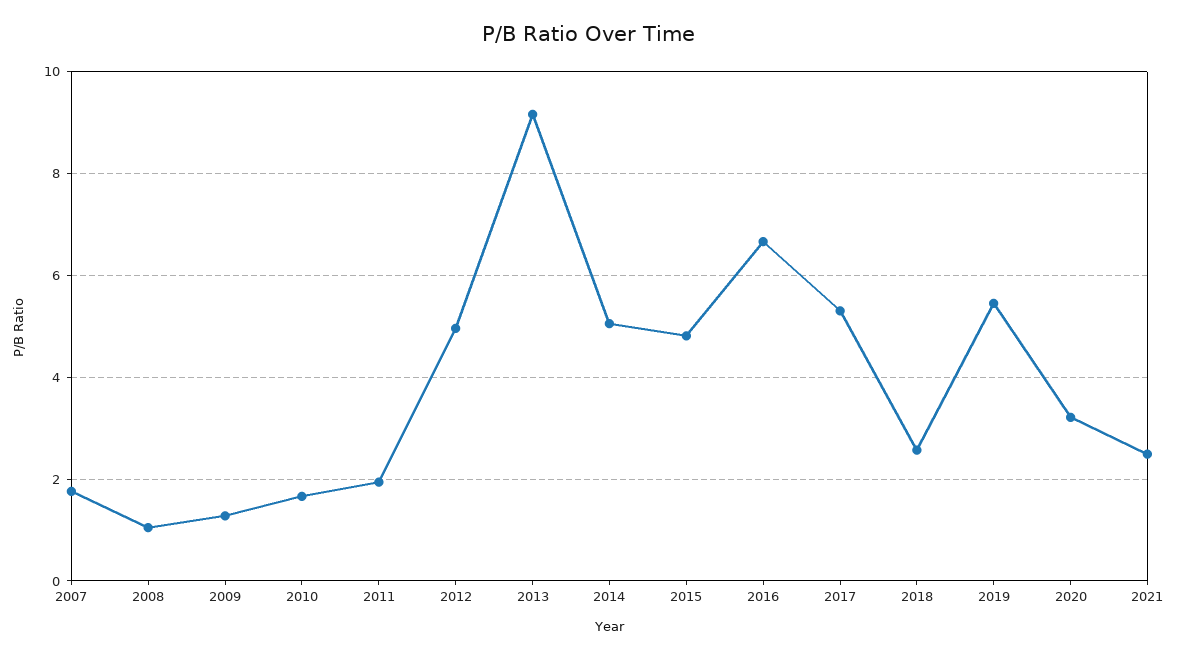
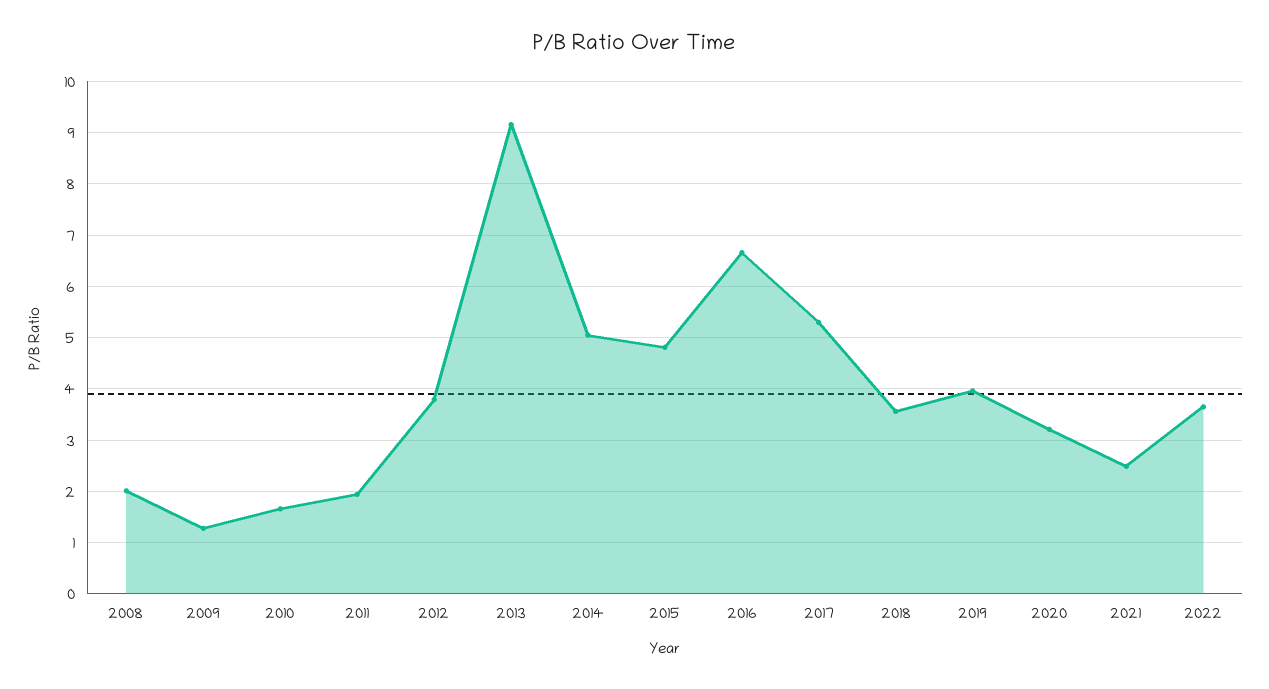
2007: 1.8 -> none
2008: 1 -> 2
2012: 5 -> 3.8
2018: 2.6 -> 3.6
2019: 5.4 -> 4
2022: none -> 3.6

